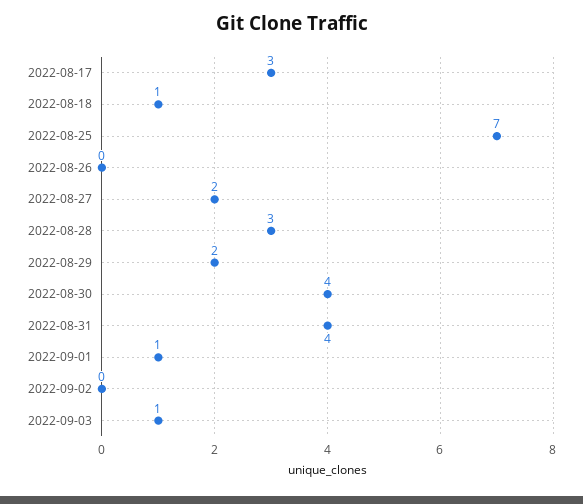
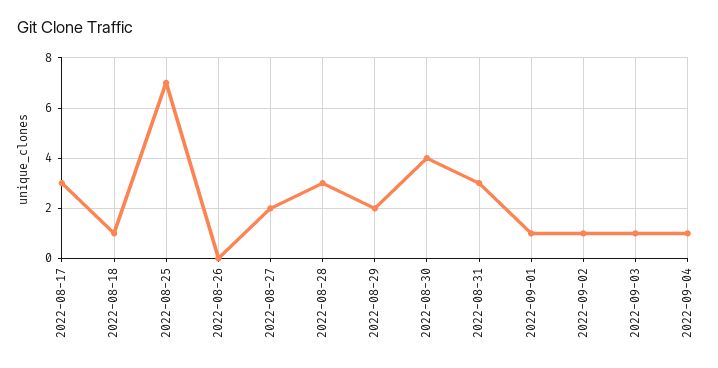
2022-08-31: 4 -> 3
2022-09-02: 0 -> 1
2022-09-04: none -> 1

